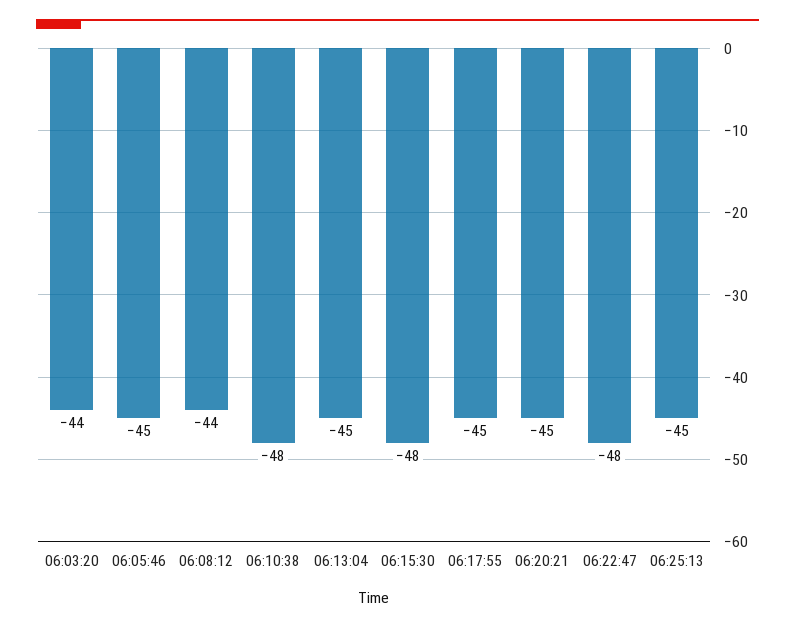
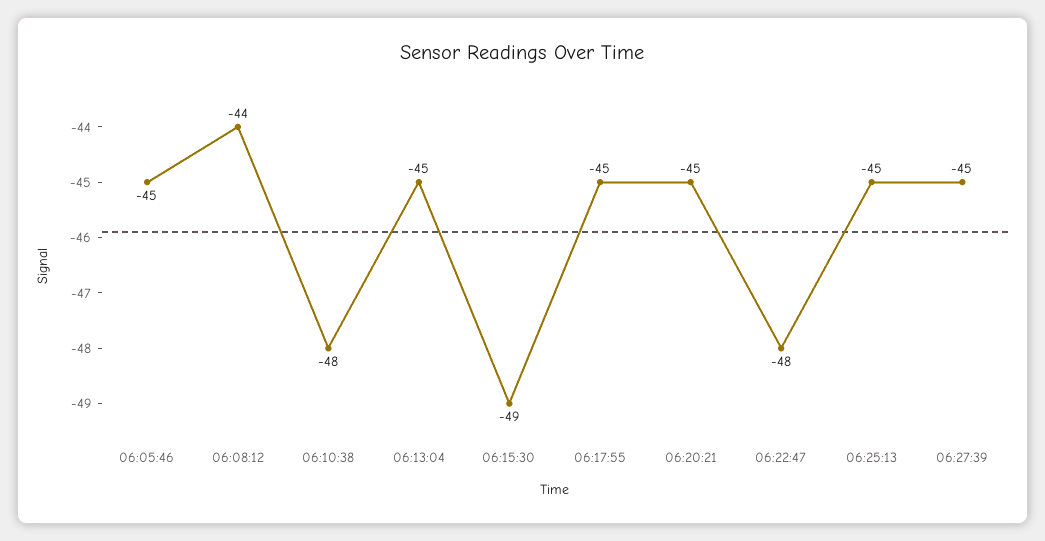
06:03:20: -44 -> none
06:15:30: -48 -> -49
06:27:39: none -> -45

